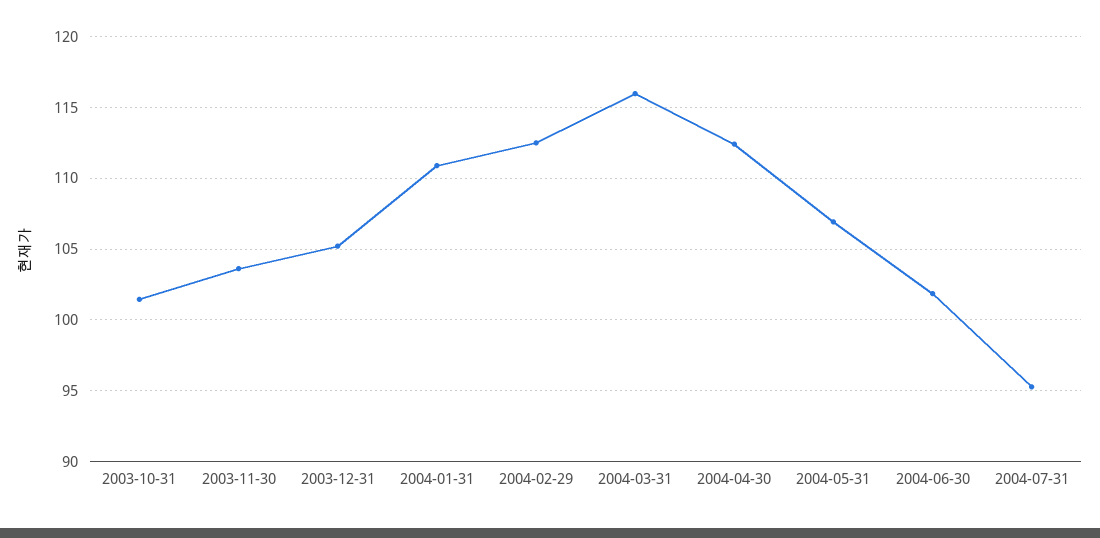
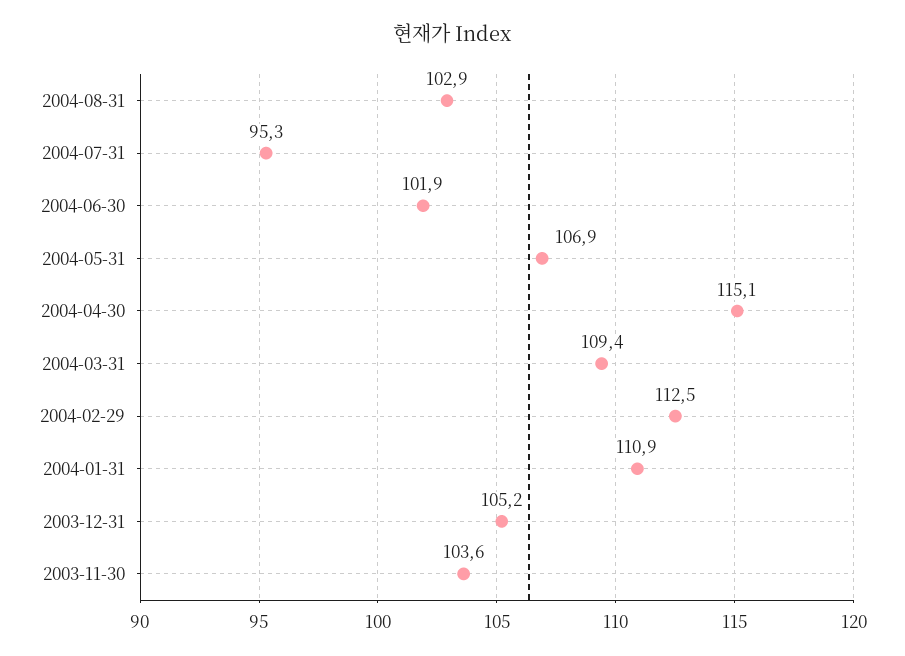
2003-10-31: 101.5 -> none
2004-03-31: 116 -> 109.4
2004-04-30: 112.5 -> 115.1
2004-08-31: none -> 102.9

